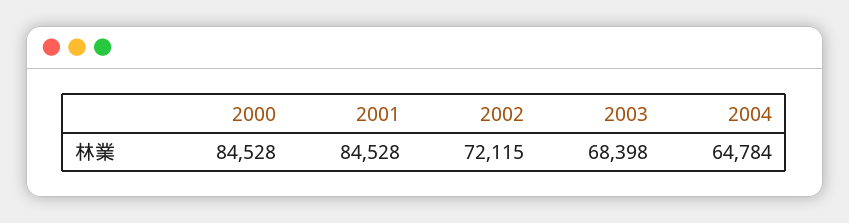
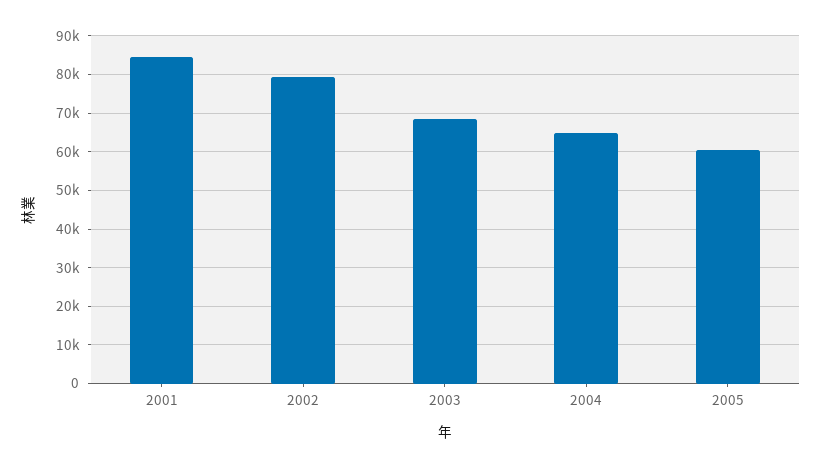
2000: 84528 -> none
2002: 72115 -> 80000
2005: none -> 60000

